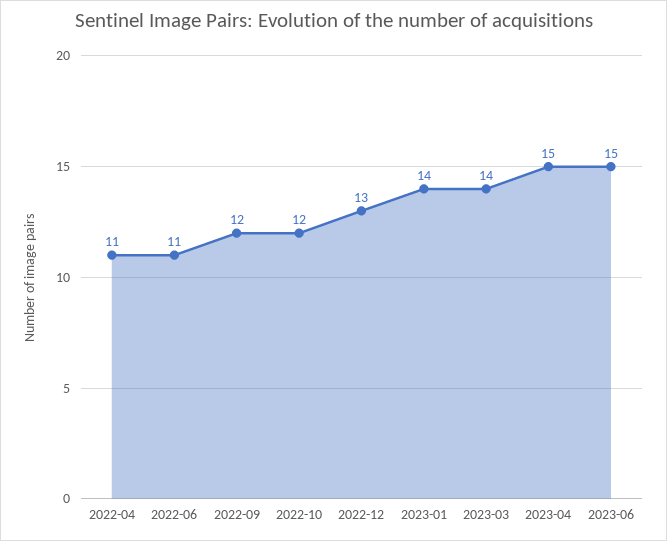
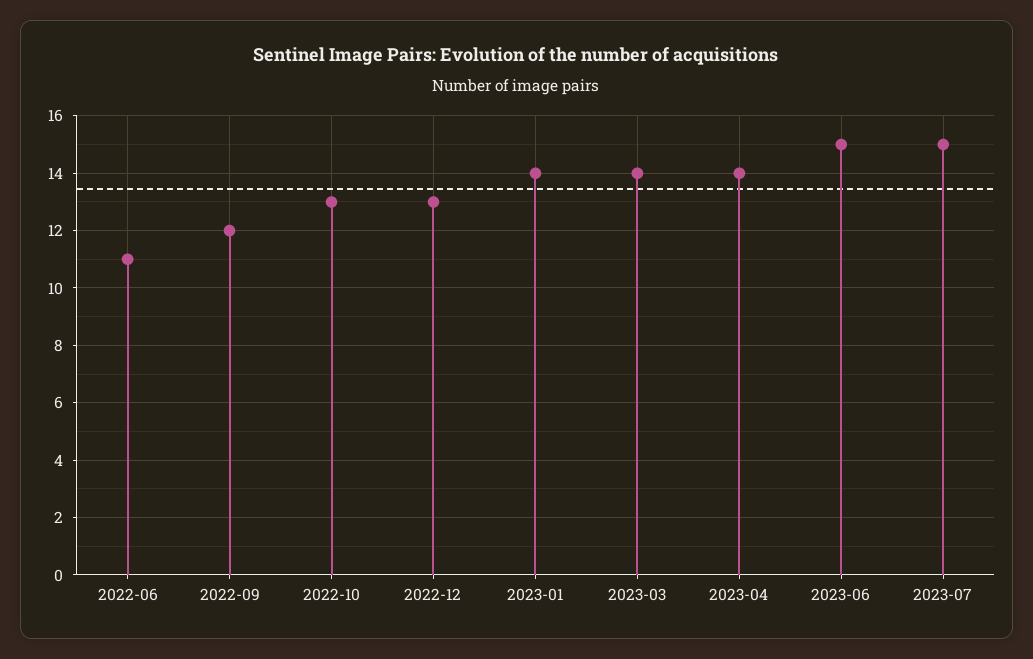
2022-04: 11 -> none
2022-10: 12 -> 13
2023-04: 15 -> 14
2023-07: none -> 15

